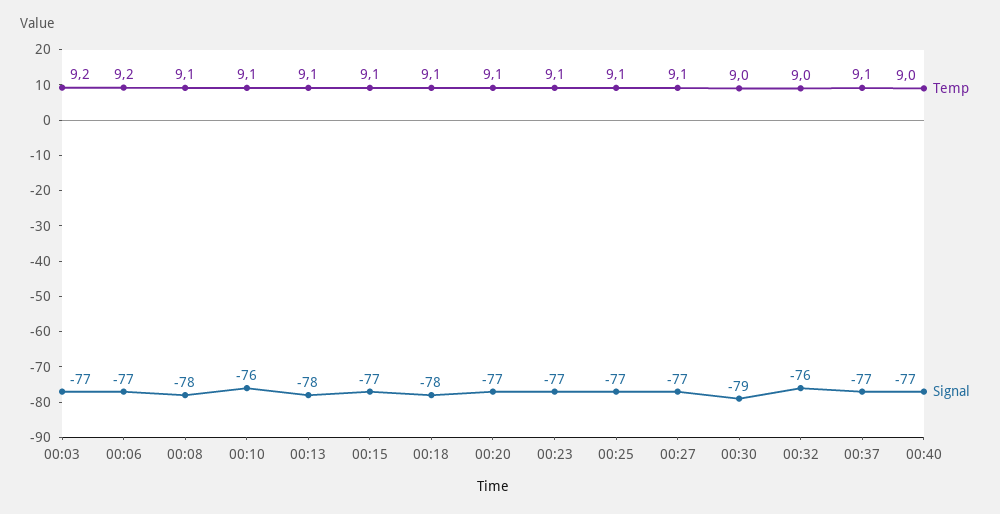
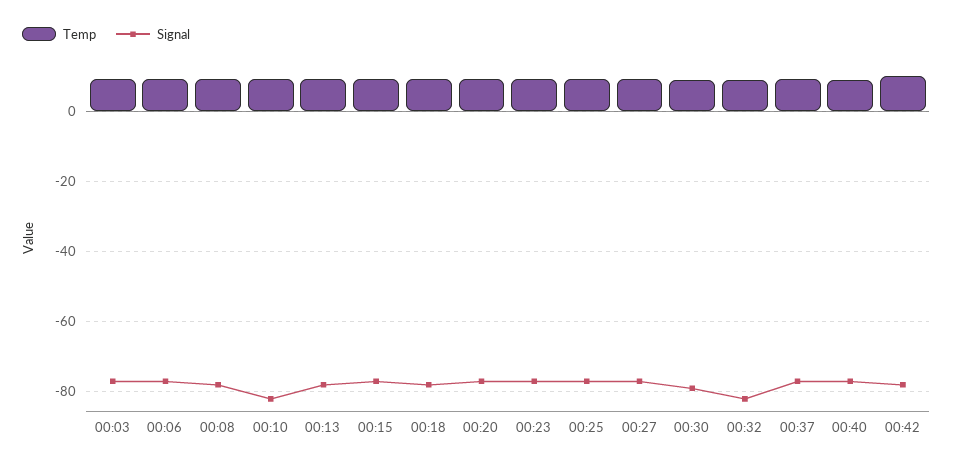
Signal, 00:10: -76 -> -82
Signal, 00:32: -76 -> -82
Temp, 00:42: none -> 10
Signal, 00:42: none -> -78

